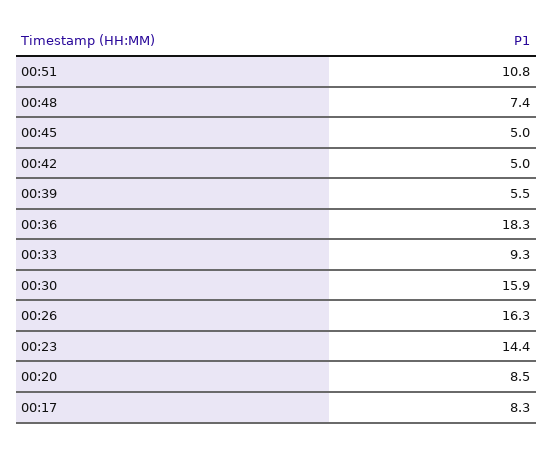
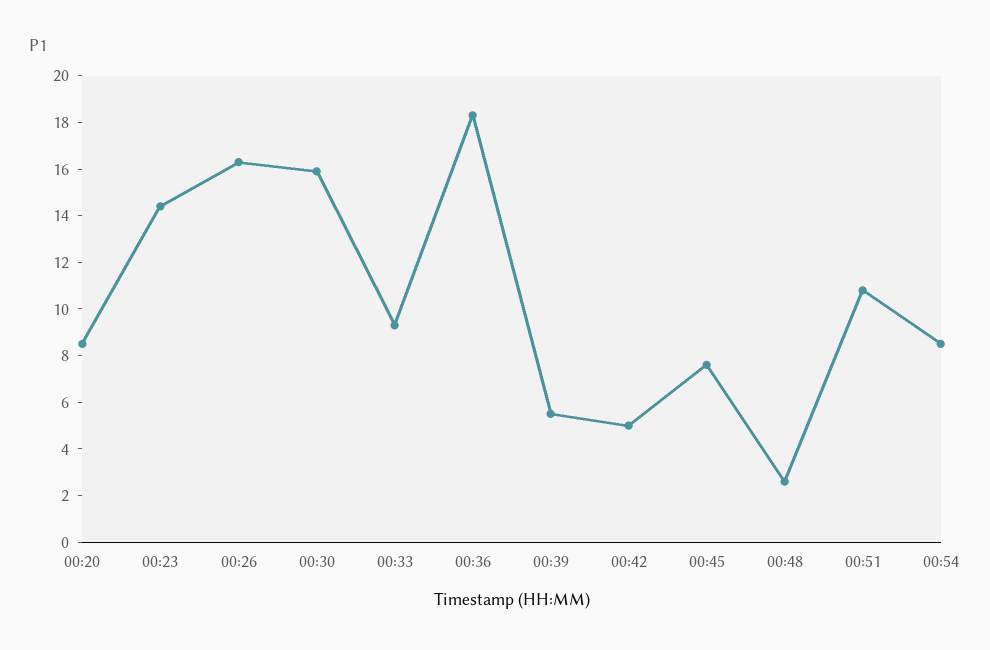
00:48: 7.4 -> 2.5
00:45: 5 -> 7.5
00:17: 8.3 -> none
00:54: none -> 8.5

